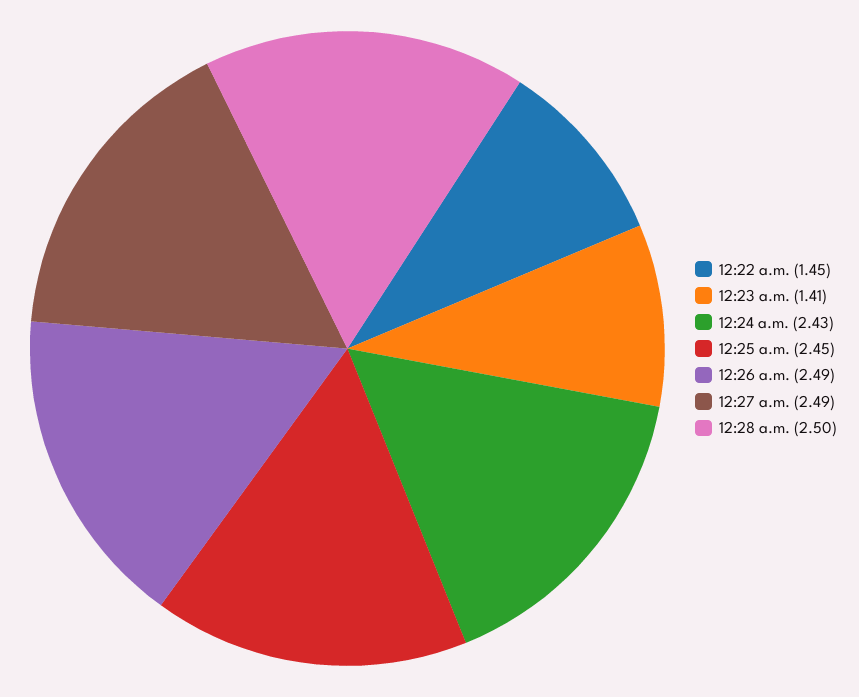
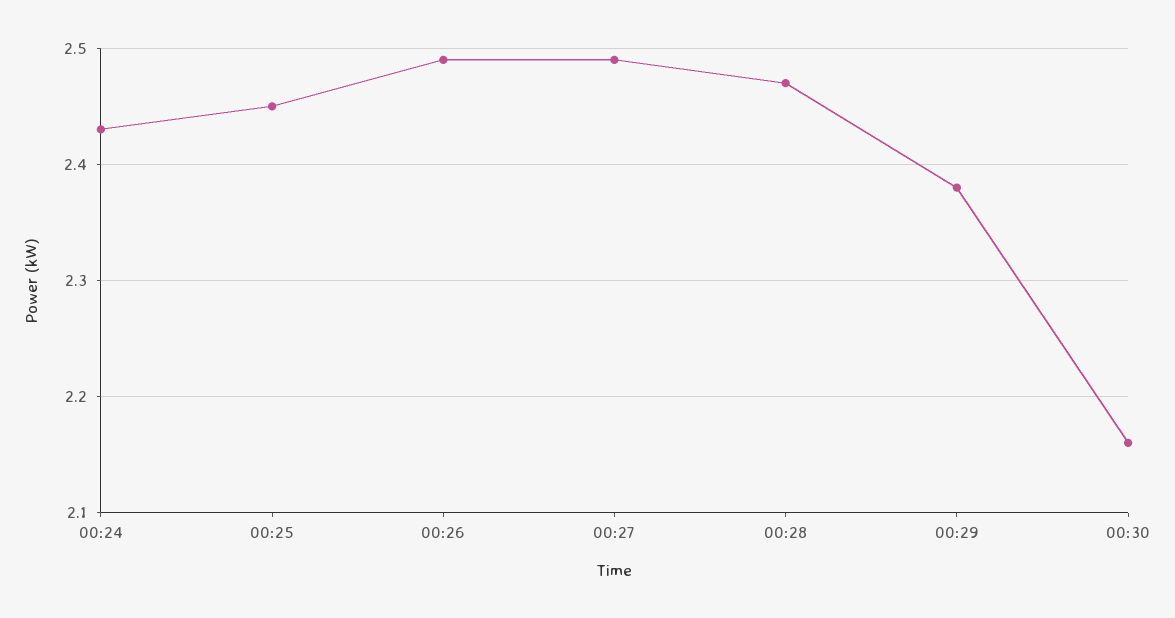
12:22 a.m.: 1.45 -> none
12:23 a.m.: 1.41 -> none
12:28 a.m.: 2.5 -> 2.47
00:29: none -> 2.38
00:30: none -> 2.16

